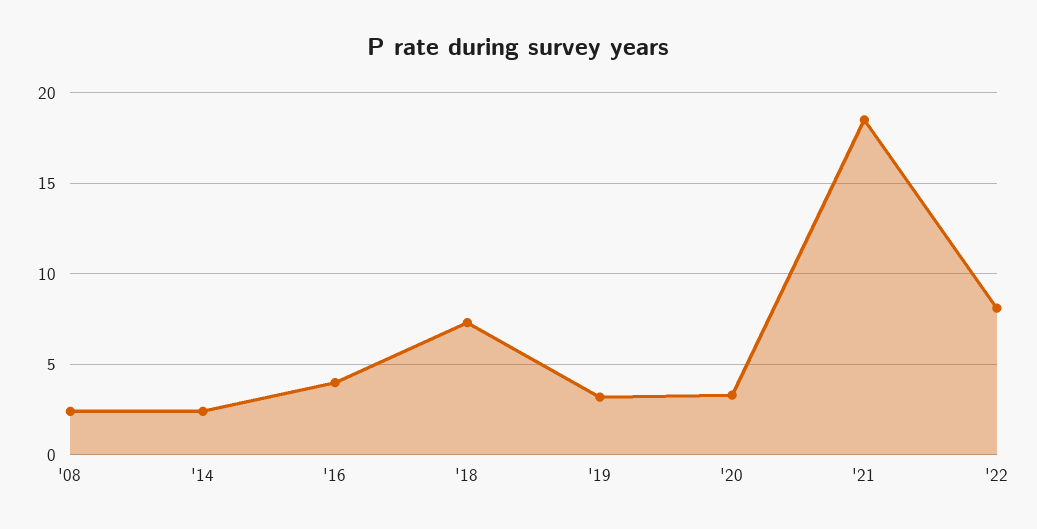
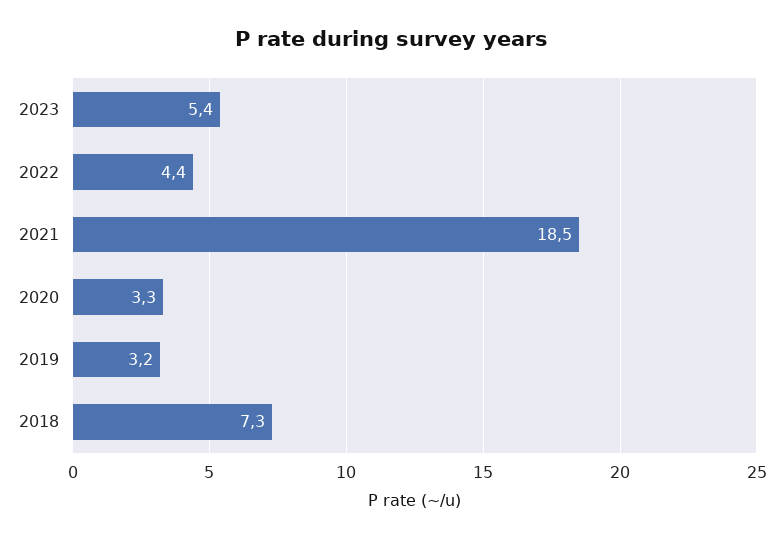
'08: 2.5 -> none
'14: 2.5 -> none
'16: 4 -> none
'22: 8 -> 4.4
2023: none -> 5.4

